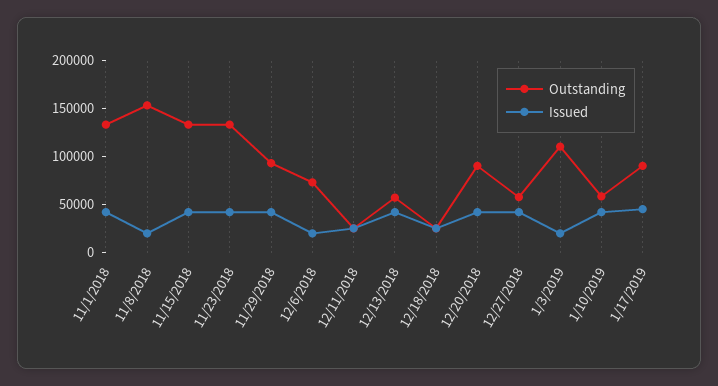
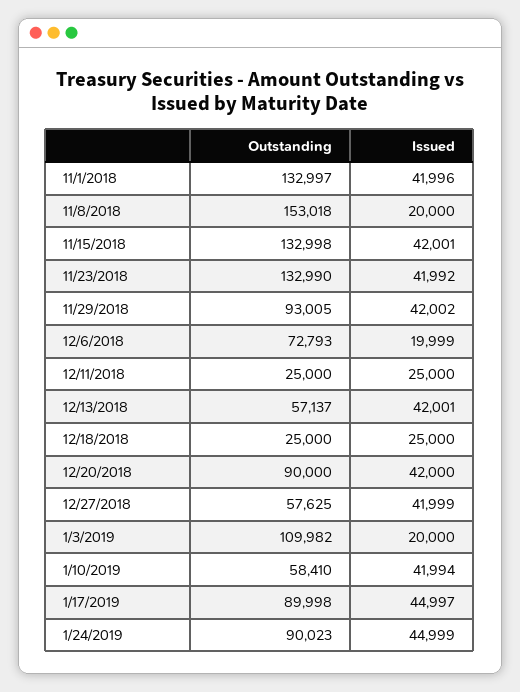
Outstanding, 1/24/2019: none -> 90023
Issued, 1/24/2019: none -> 44999

